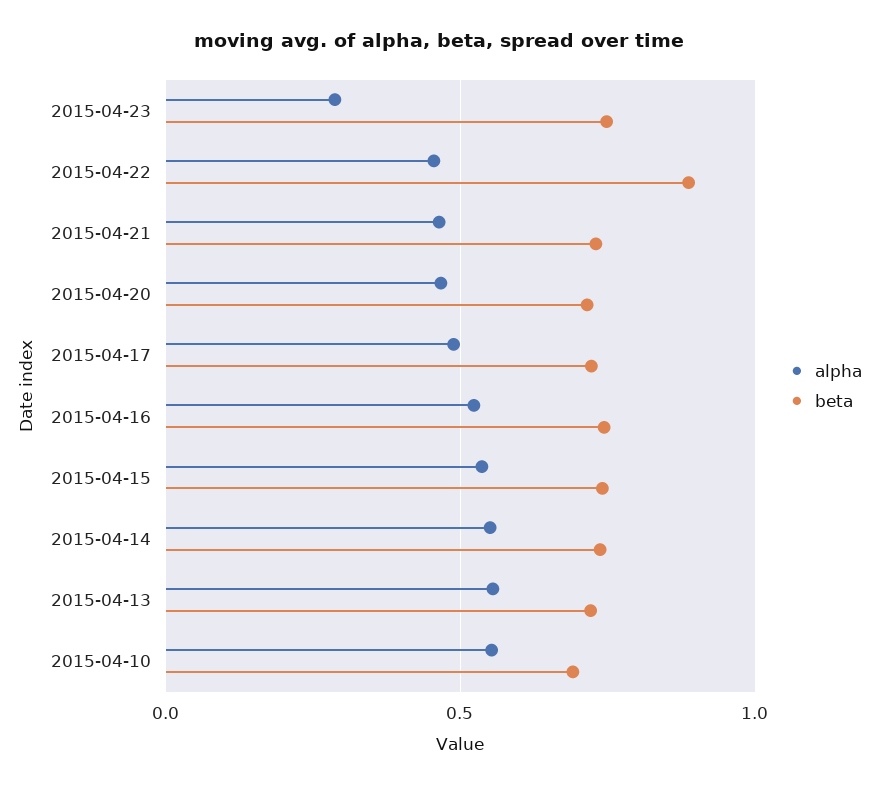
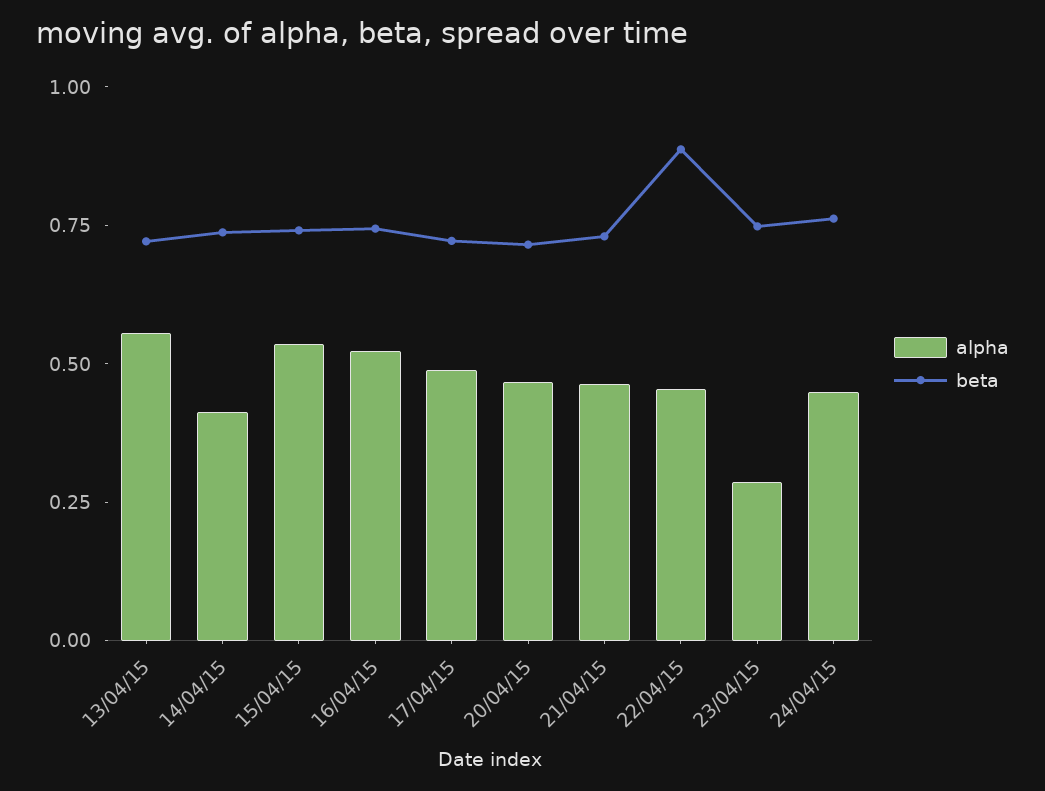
alpha, 2015-04-14: 0.55 -> 0.4
alpha, 2015-04-10: 0.55 -> none
beta, 2015-04-10: 0.7 -> none
alpha, 24/04/15: none -> 0.45
beta, 24/04/15: none -> 0.75

